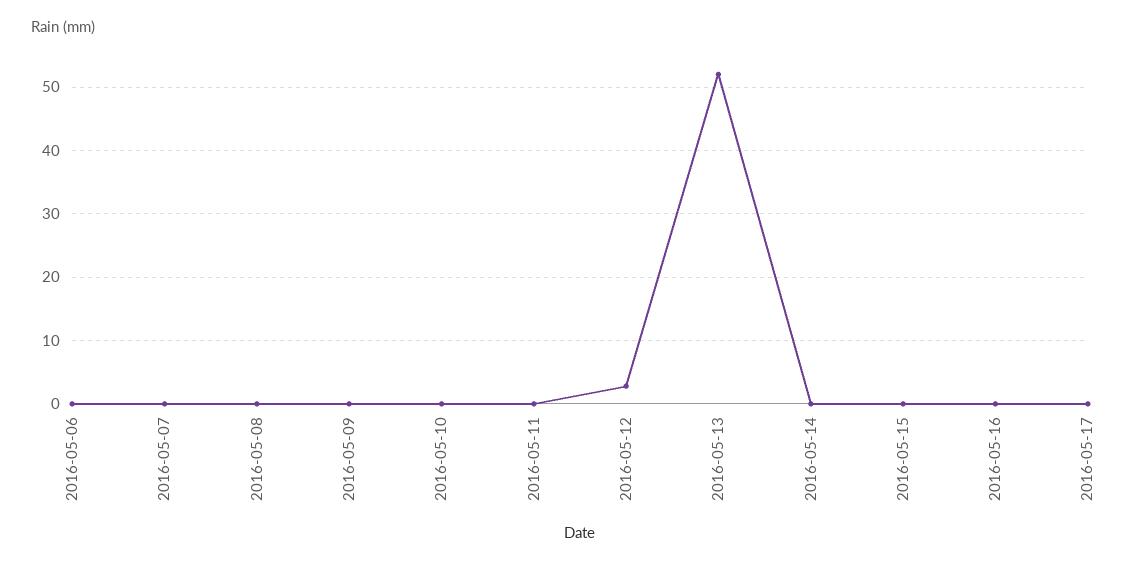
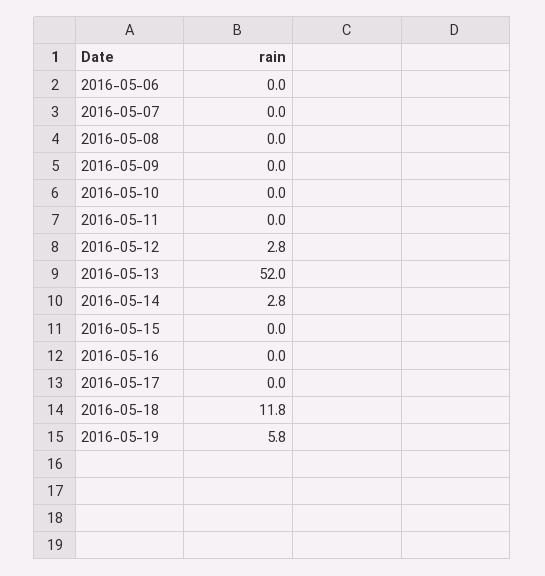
2016-05-14: 0 -> 2.8
2016-05-18: none -> 11.8
2016-05-19: none -> 5.8

